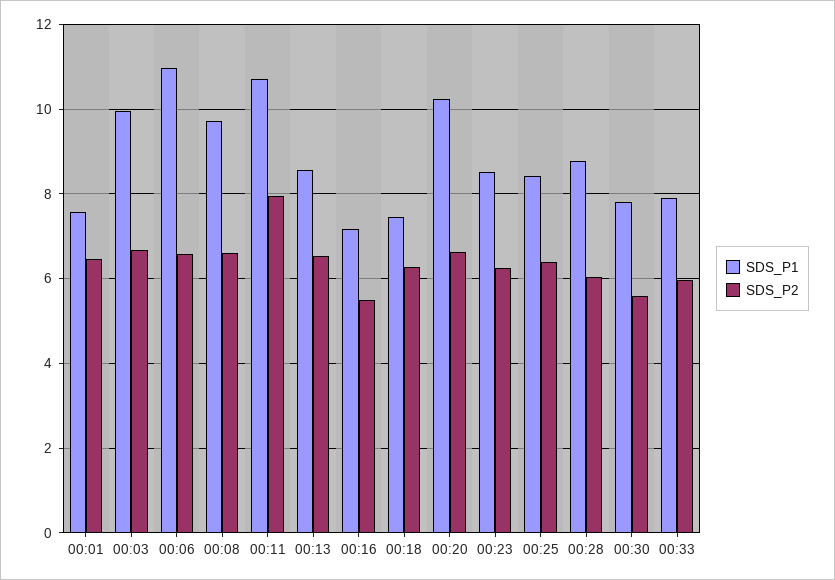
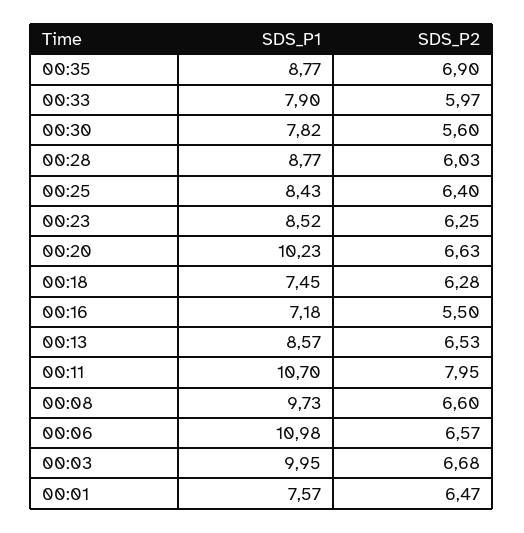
SDS_P1, 00:35: none -> 8.77
SDS_P2, 00:35: none -> 6.9

